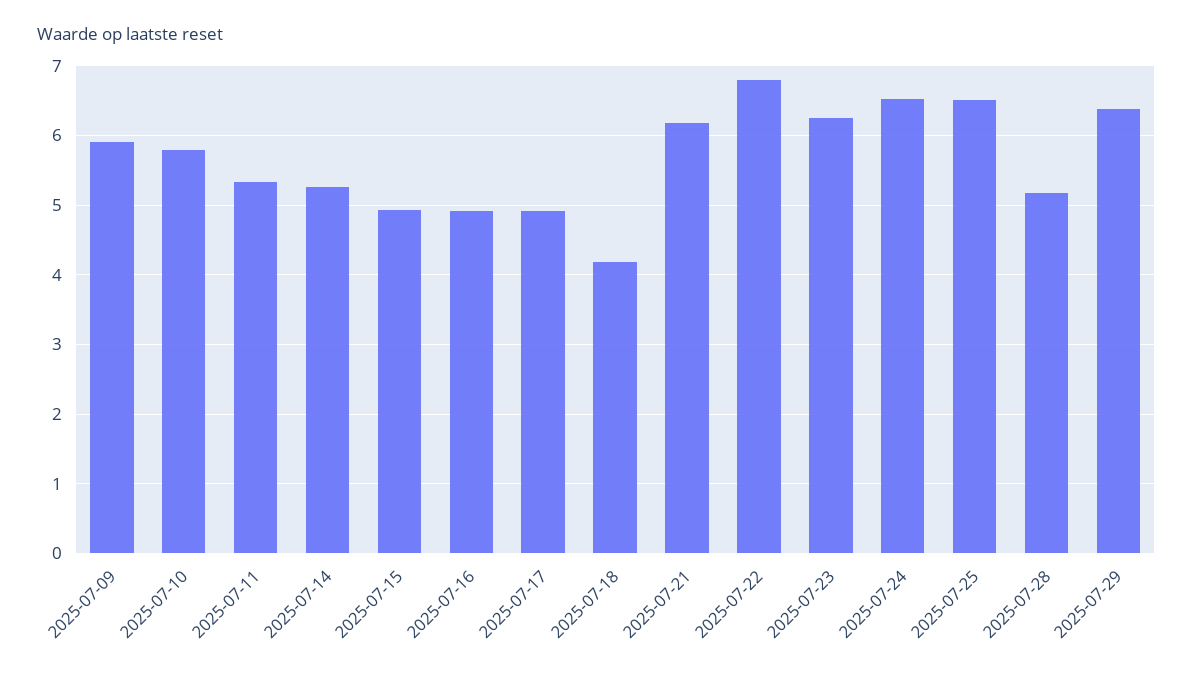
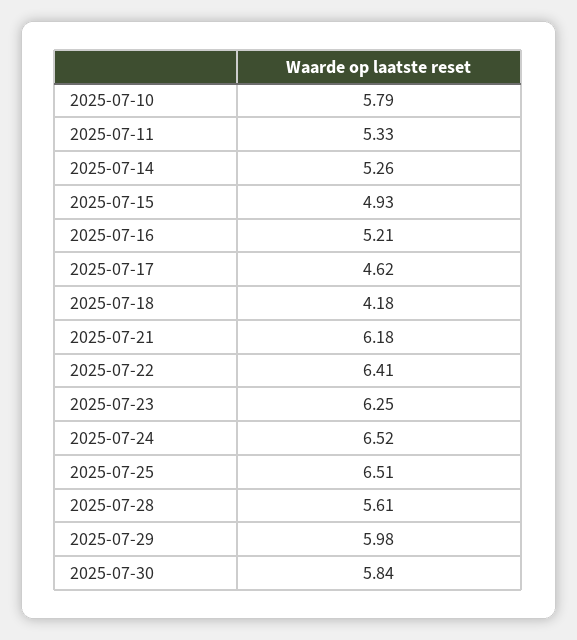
2025-07-09: 5.9 -> none
2025-07-16: 4.9 -> 5.21
2025-07-17: 4.9 -> 4.62
2025-07-22: 6.8 -> 6.41
2025-07-28: 5.2 -> 5.61
2025-07-29: 6.4 -> 5.98
2025-07-30: none -> 5.84

